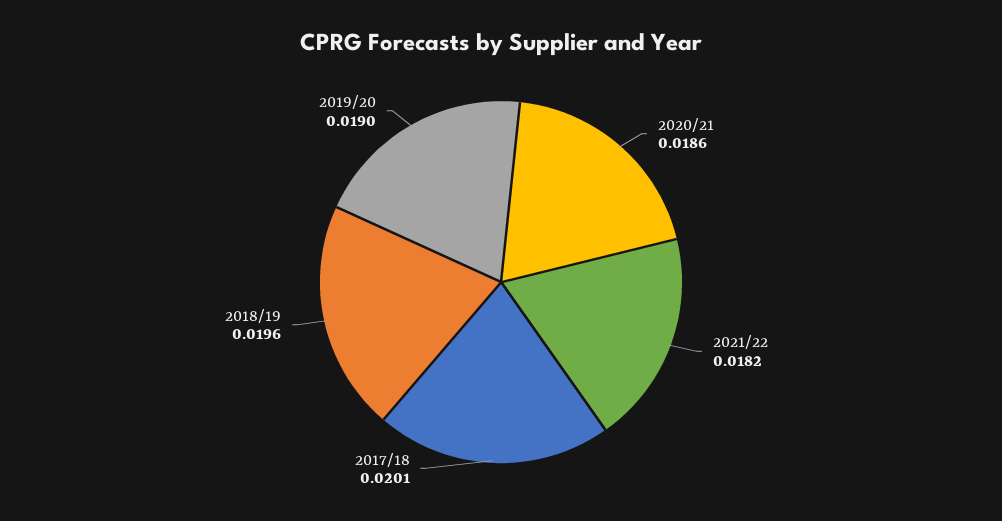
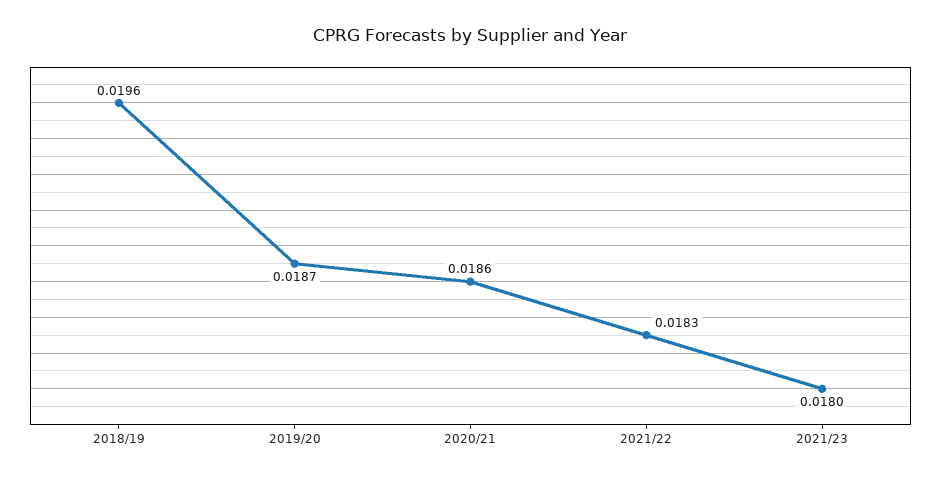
2021/22: 0.0182 -> 0.0183
2017/18: 0.0201 -> none
2019/20: 0.019 -> 0.0187
2021/23: none -> 0.018

